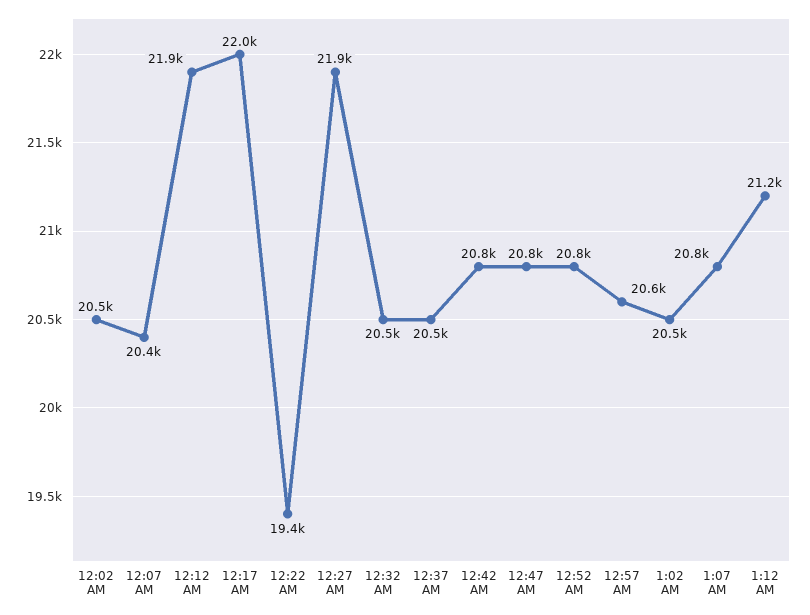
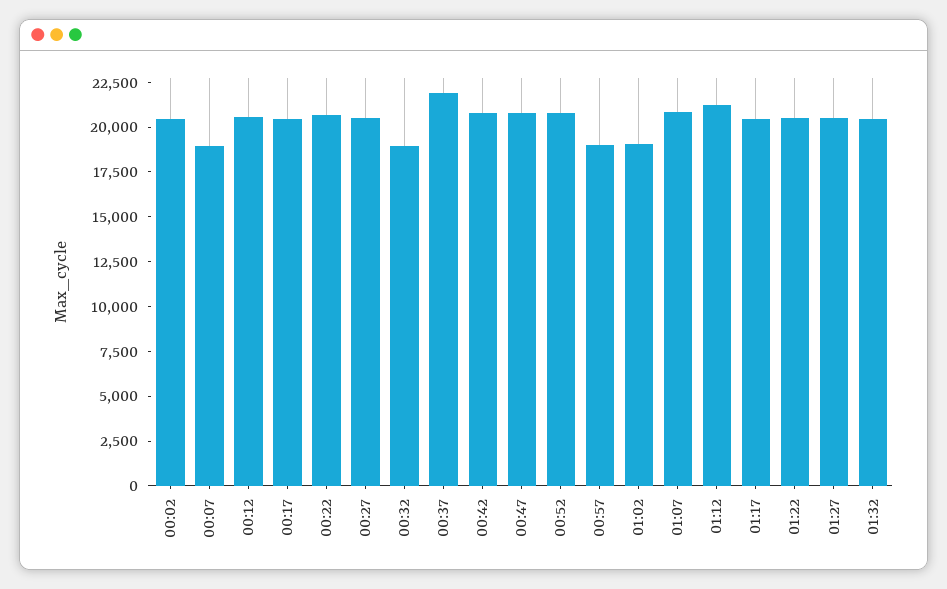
12:07 AM: 20400 -> 19000
12:12 AM: 21900 -> 20500
12:17 AM: 22000 -> 20500
12:22 AM: 19400 -> 20500
12:27 AM: 21900 -> 20500
12:32 AM: 20500 -> 19000
12:37 AM: 20500 -> 22000
12:57 AM: 20600 -> 19000
1:02 AM: 20500 -> 19000
01:17: none -> 20500
01:22: none -> 20500
01:27: none -> 20500
01:32: none -> 20500

